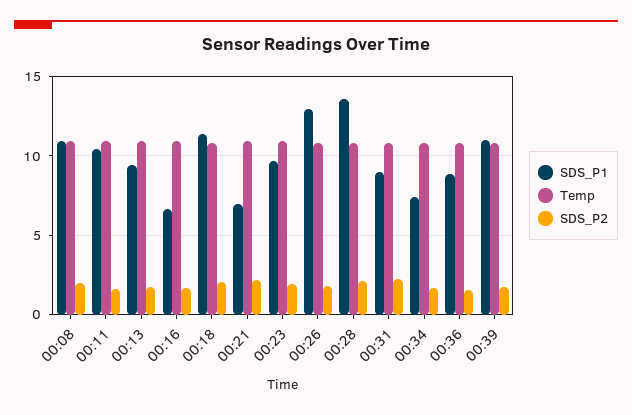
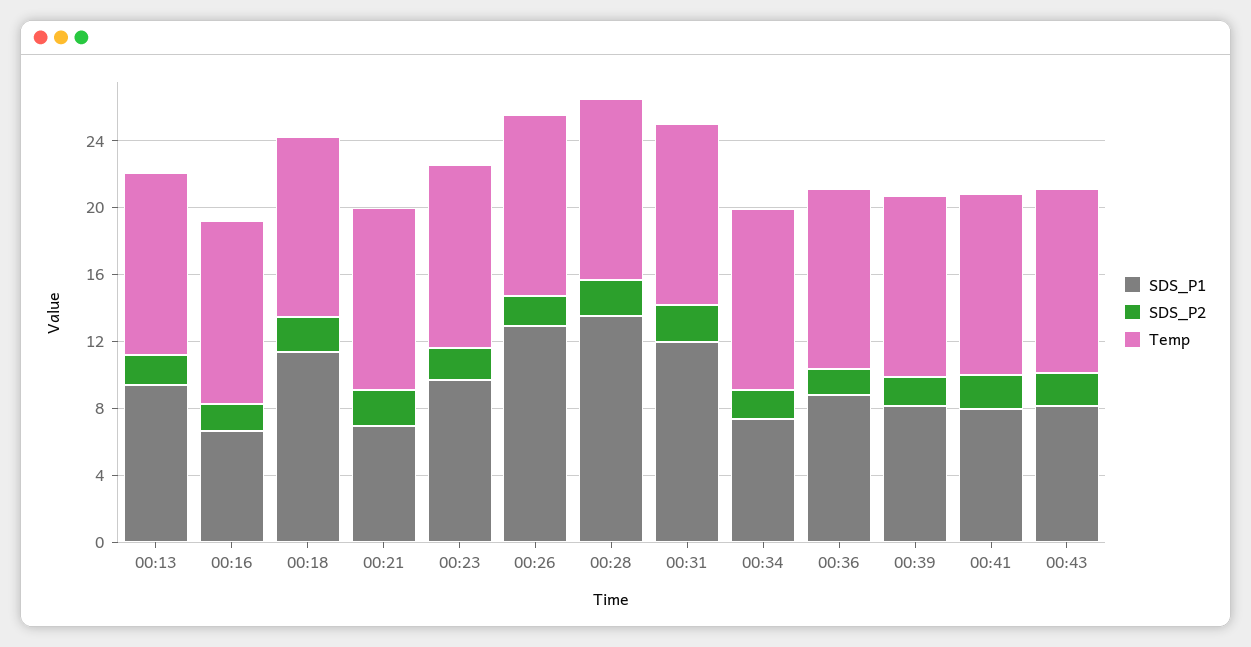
SDS_P1, 00:08: 11 -> none
Temp, 00:08: 11 -> none
SDS_P2, 00:08: 2 -> none
SDS_P1, 00:11: 10.5 -> none
Temp, 00:11: 11 -> none
SDS_P2, 00:11: 1.5 -> none
SDS_P1, 00:31: 9 -> 12
SDS_P1, 00:39: 11 -> 8
SDS_P1, 00:41: none -> 8
SDS_P2, 00:41: none -> 2
Temp, 00:41: none -> 11
SDS_P1, 00:43: none -> 8
SDS_P2, 00:43: none -> 2
Temp, 00:43: none -> 11

